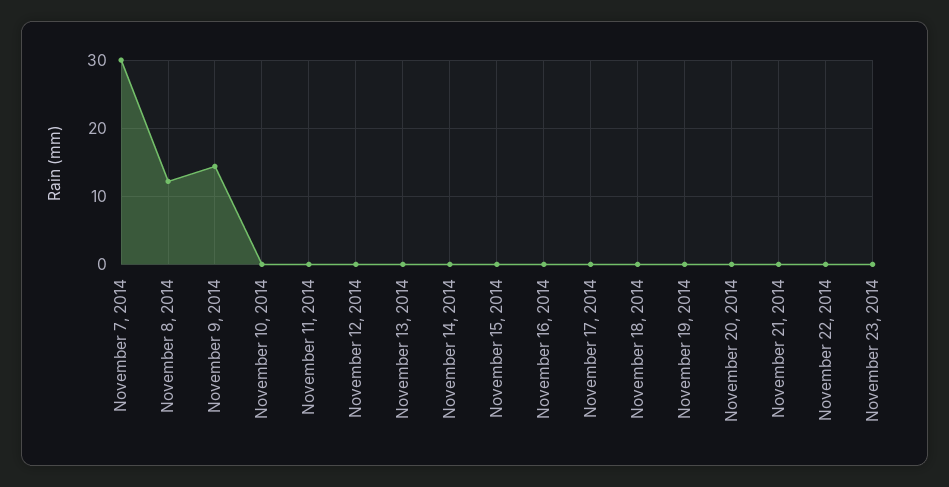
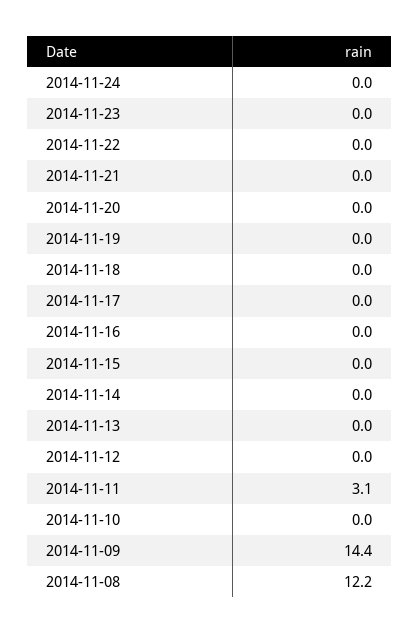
November 7, 2014: 30 -> none
November 11, 2014: 0 -> 3.1
2014-11-24: none -> 0

